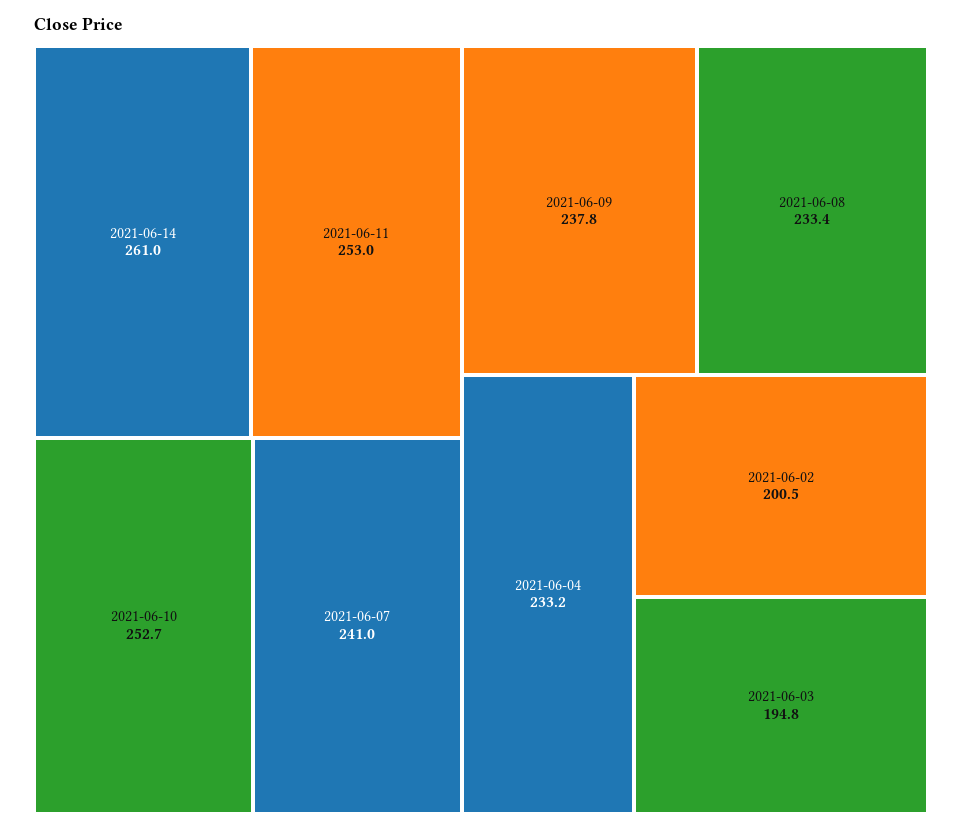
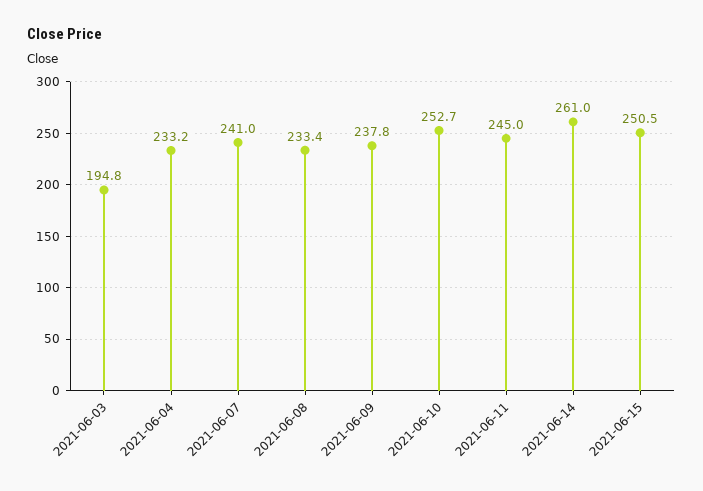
2021-06-11: 253 -> 245
2021-06-02: 200.5 -> none
2021-06-15: none -> 250.5

